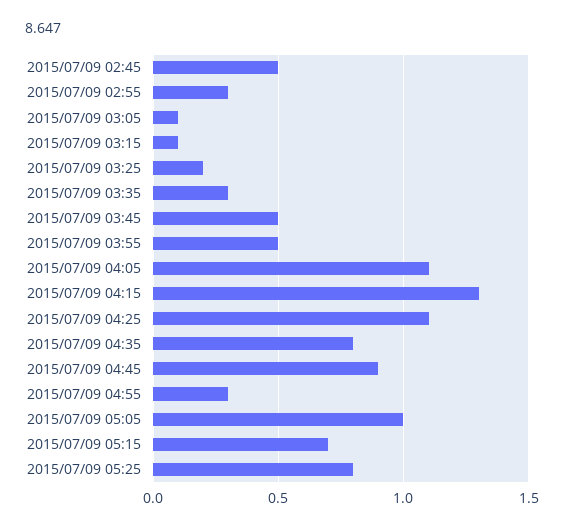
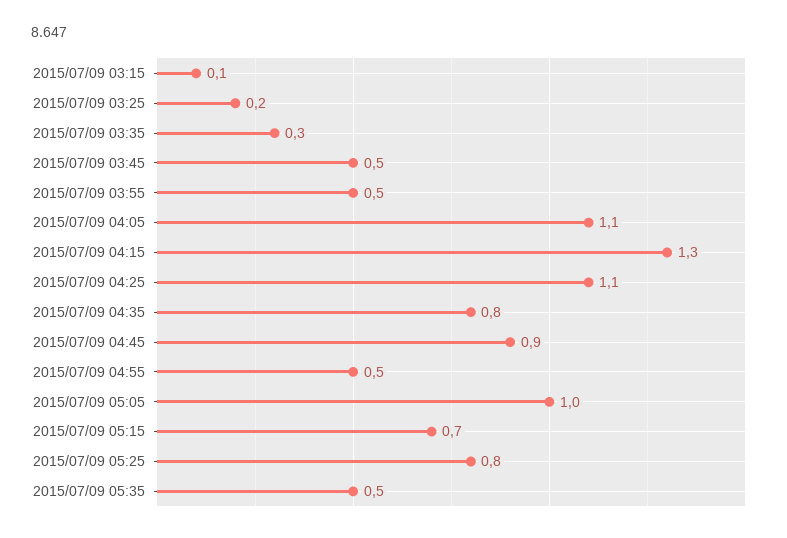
2015/07/09 02:45: 0.5 -> none
2015/07/09 02:55: 0.3 -> none
2015/07/09 03:05: 0.1 -> none
2015/07/09 04:55: 0.3 -> 0.5
2015/07/09 05:35: none -> 0.5

